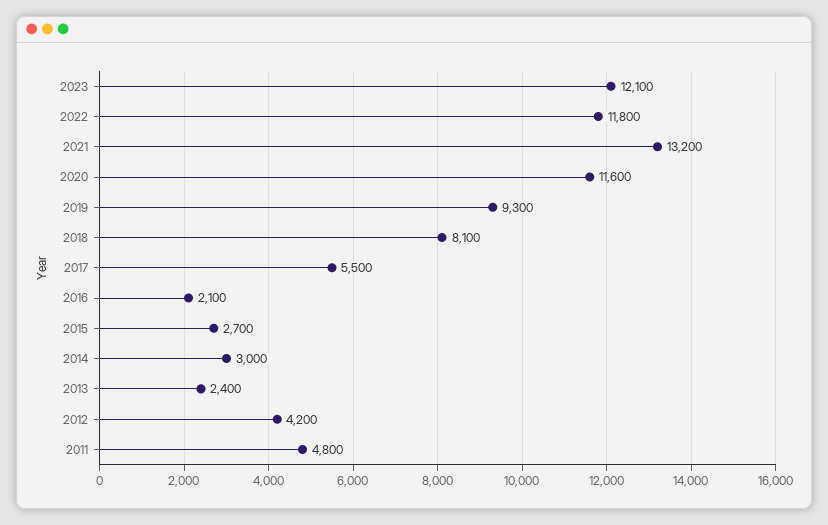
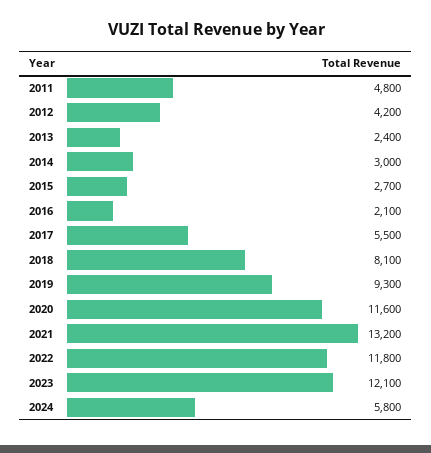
2024: none -> 5800

